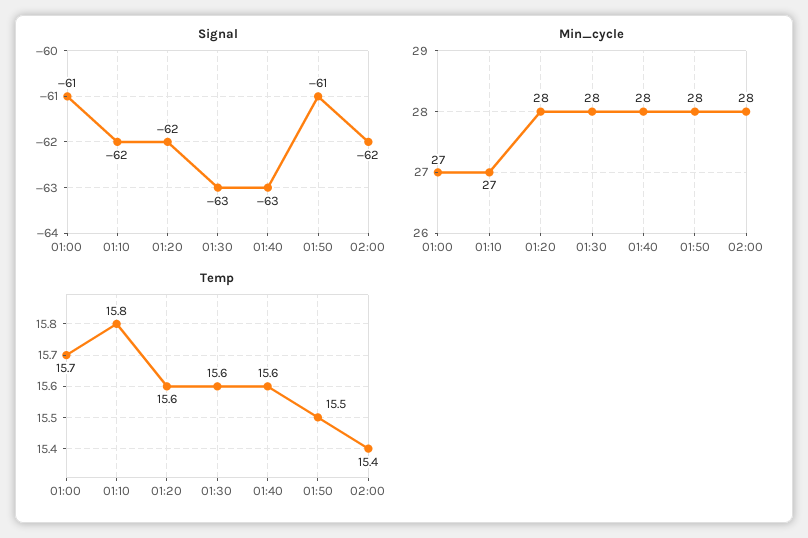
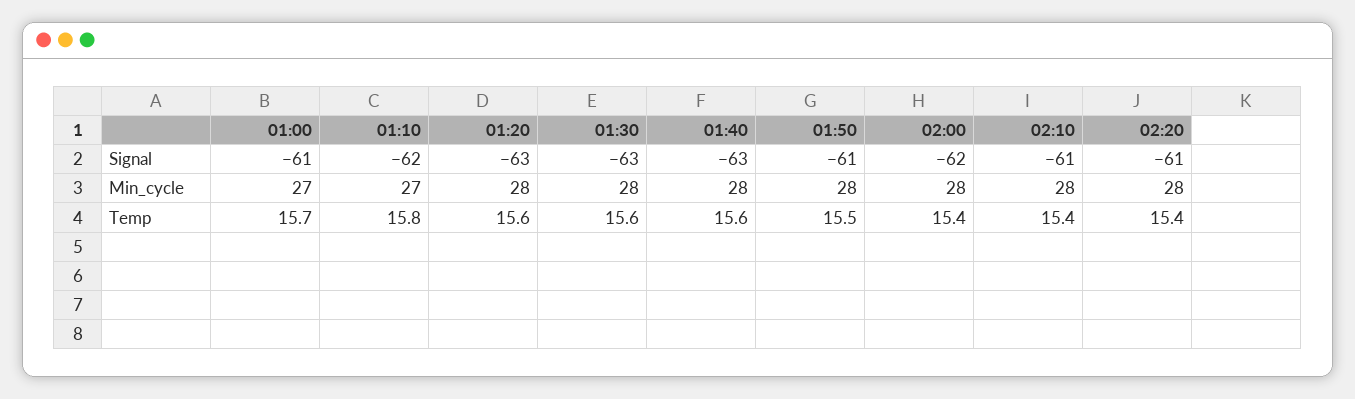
Signal, 01:20: -62 -> -63
Signal, 02:10: none -> -61
Signal, 02:20: none -> -61
Min_cycle, 02:10: none -> 28
Min_cycle, 02:20: none -> 28
Temp, 02:10: none -> 15.4
Temp, 02:20: none -> 15.4

